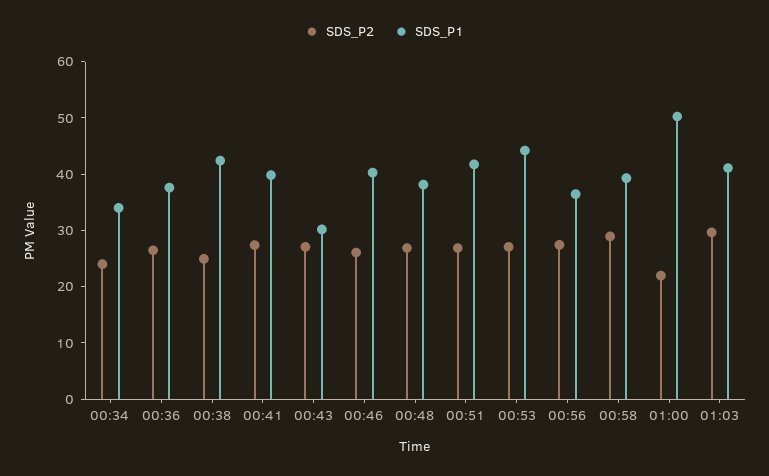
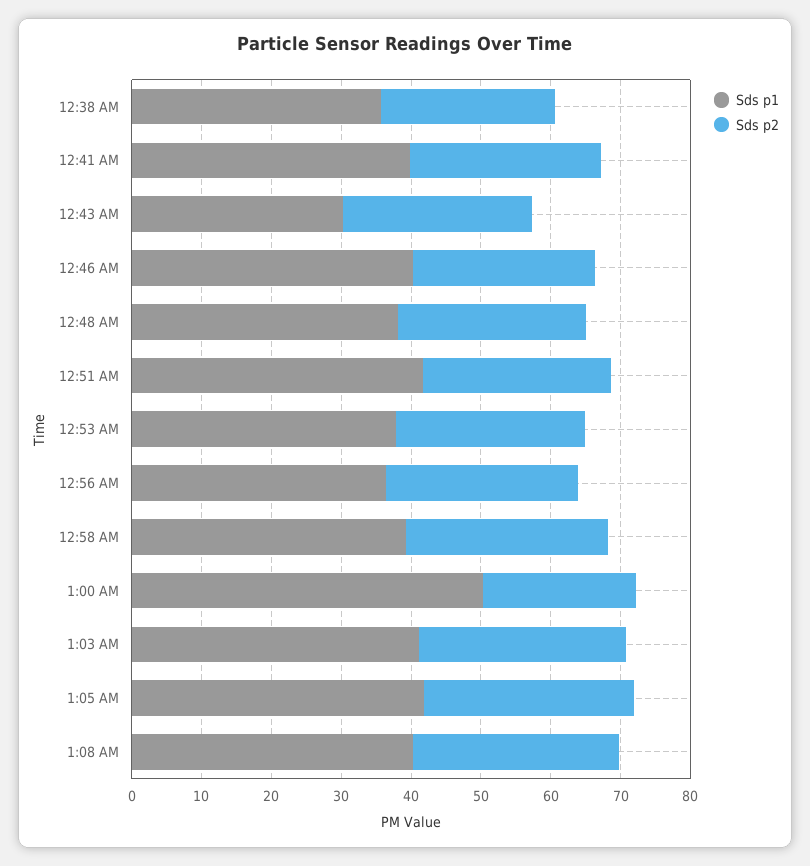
SDS_P2, 00:34: 24 -> none
SDS_P1, 00:34: 34 -> none
SDS_P2, 00:36: 26 -> none
SDS_P1, 00:36: 38 -> none
SDS_P1, 00:38: 42 -> 36
SDS_P1, 00:53: 44 -> 38
SDS_P1, 1:05 AM: none -> 42
SDS_P2, 1:05 AM: none -> 30
SDS_P1, 1:08 AM: none -> 40
SDS_P2, 1:08 AM: none -> 30

